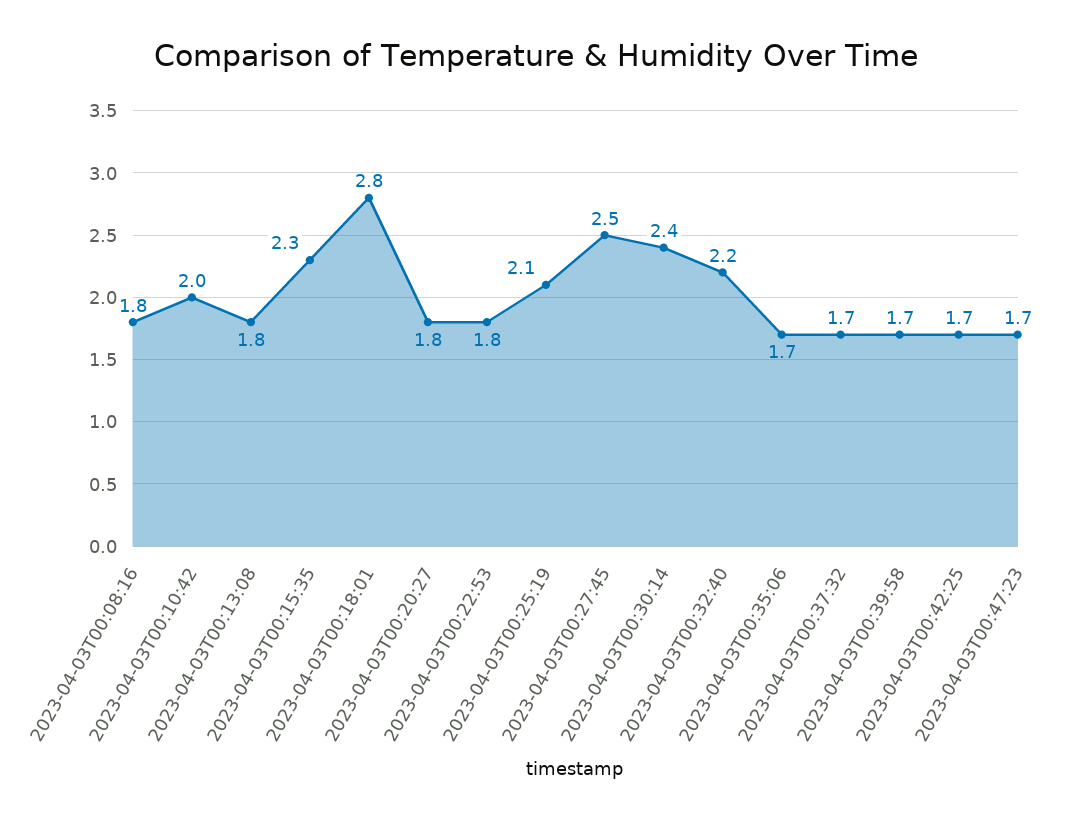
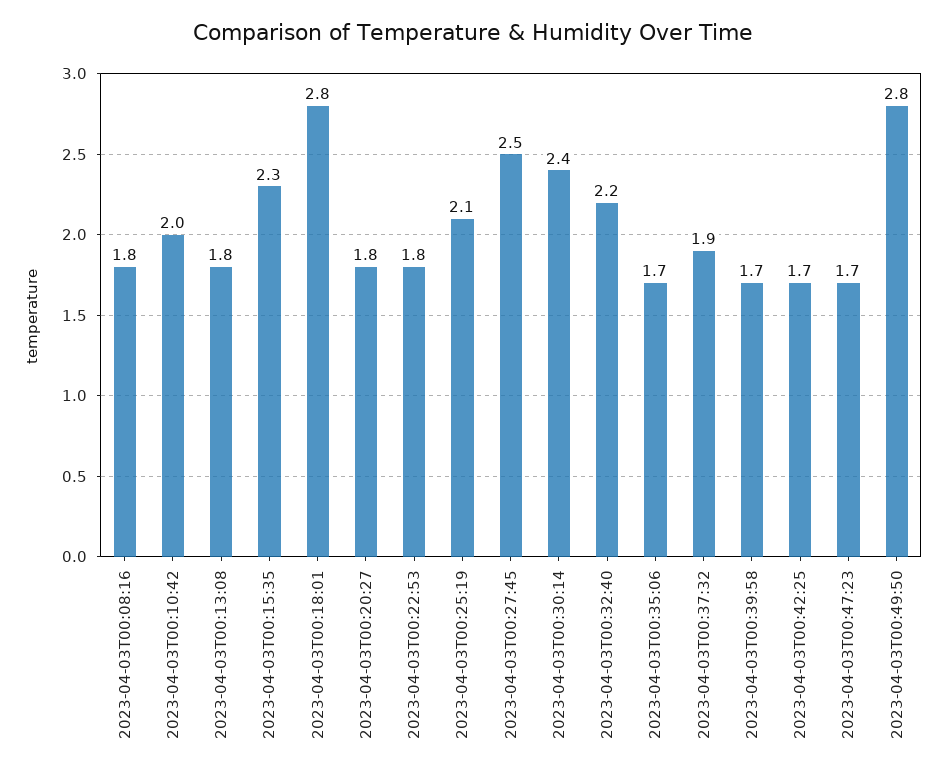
2023-04-03T00:37:32: 1.7 -> 1.9
2023-04-03T00:49:50: none -> 2.8

